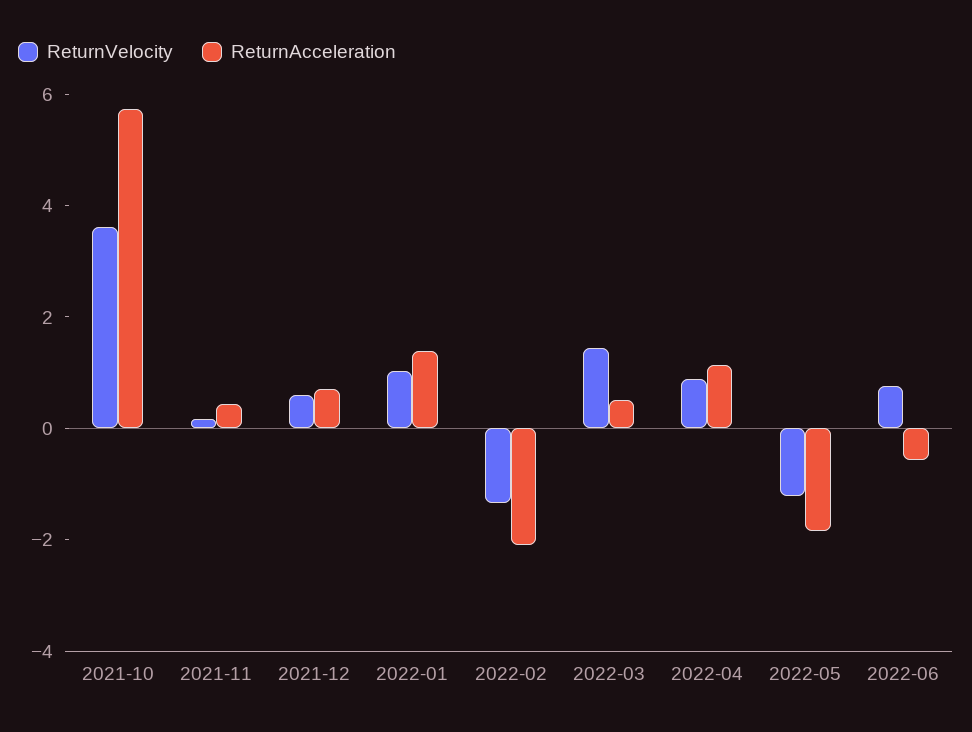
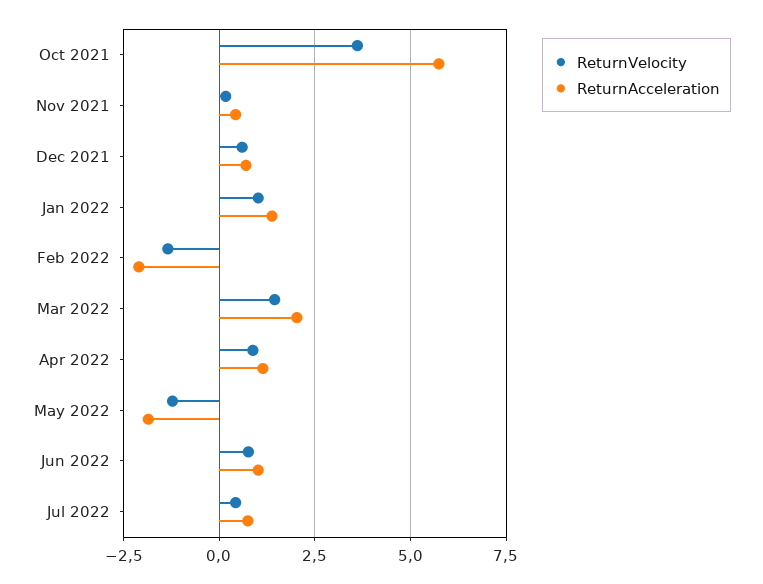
ReturnAcceleration, 2022-03: 0.5 -> 2
ReturnAcceleration, 2022-06: -0.5 -> 1
ReturnVelocity, Jul 2022: none -> 0.5
ReturnAcceleration, Jul 2022: none -> 0.75

